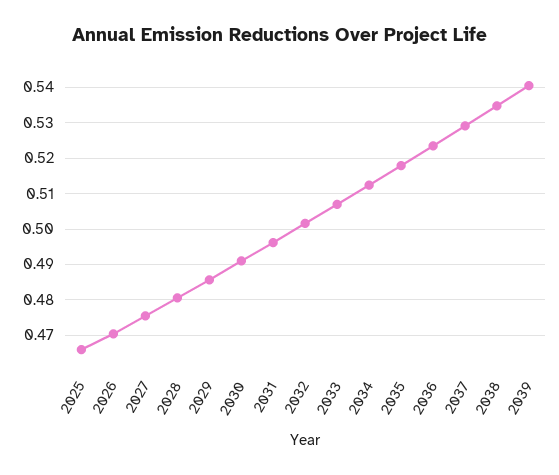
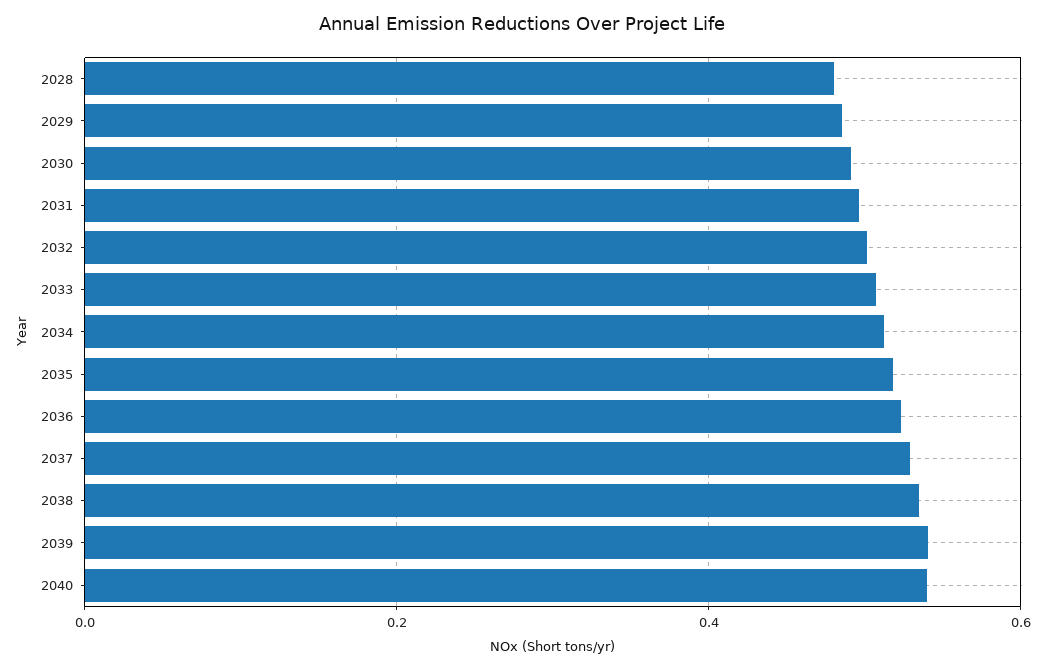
2025: 0.466 -> none
2026: 0.47 -> none
2027: 0.476 -> none
2040: none -> 0.54

